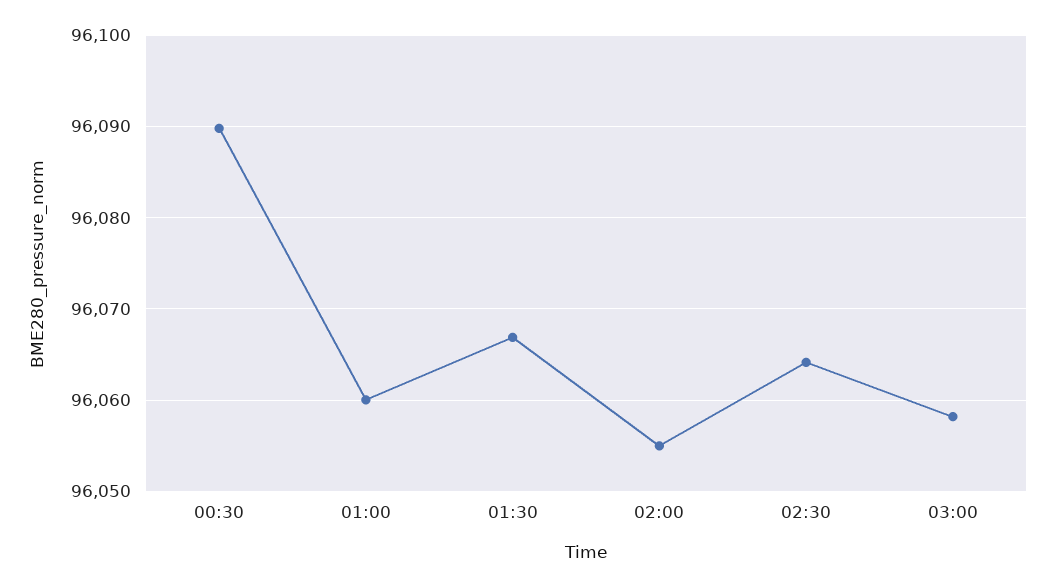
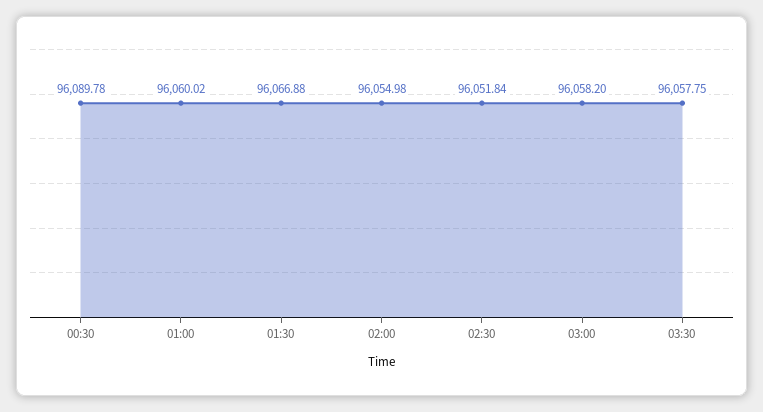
02:30: 96064 -> 96051.84
03:30: none -> 96057.75

